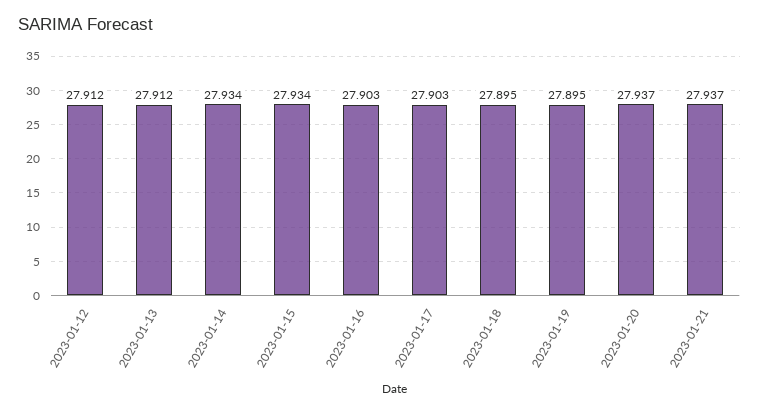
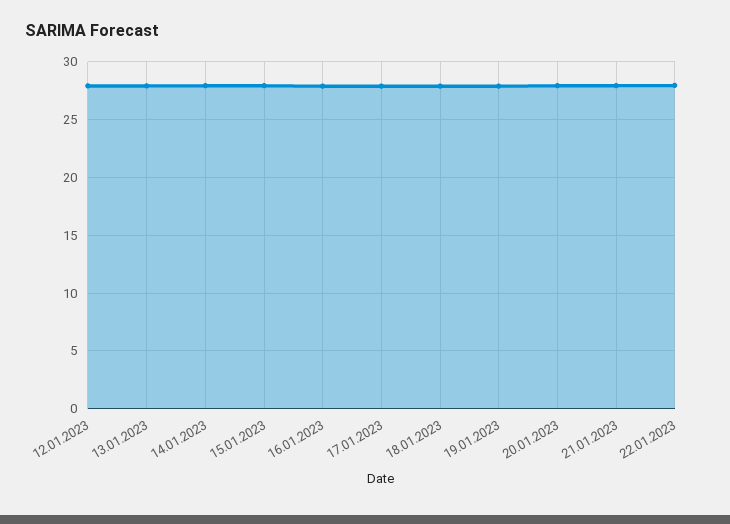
22.01.2023: none -> 28

